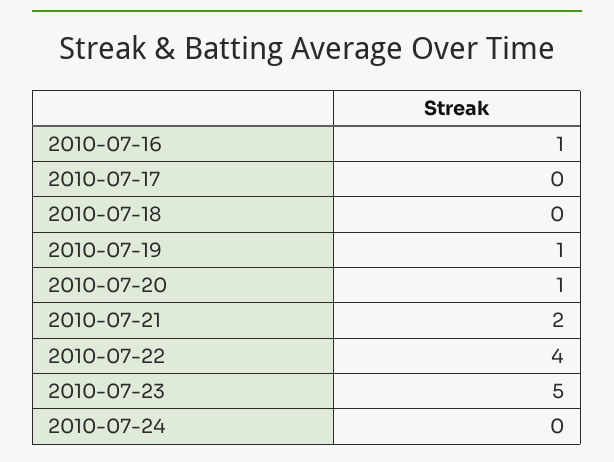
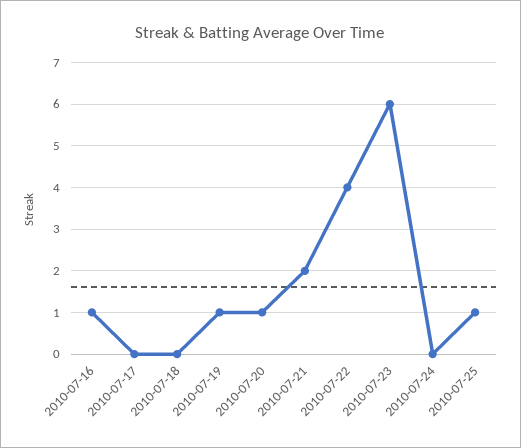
2010-07-23: 5 -> 6
2010-07-25: none -> 1

